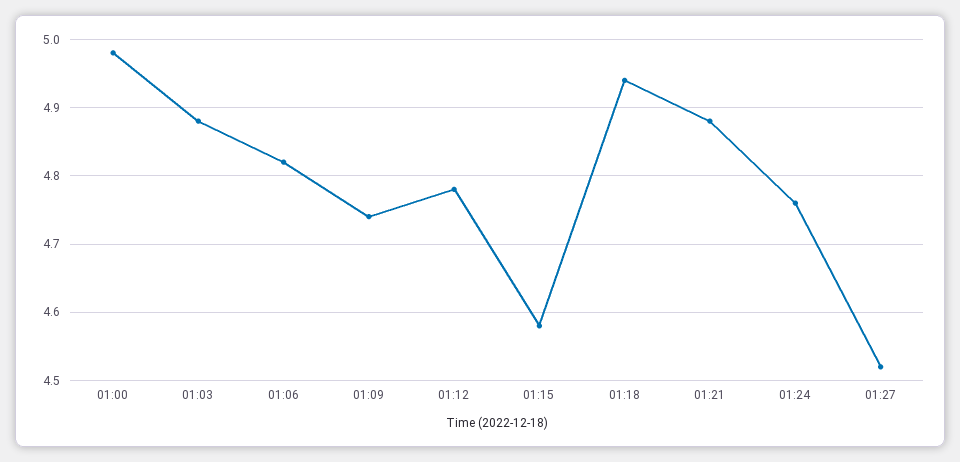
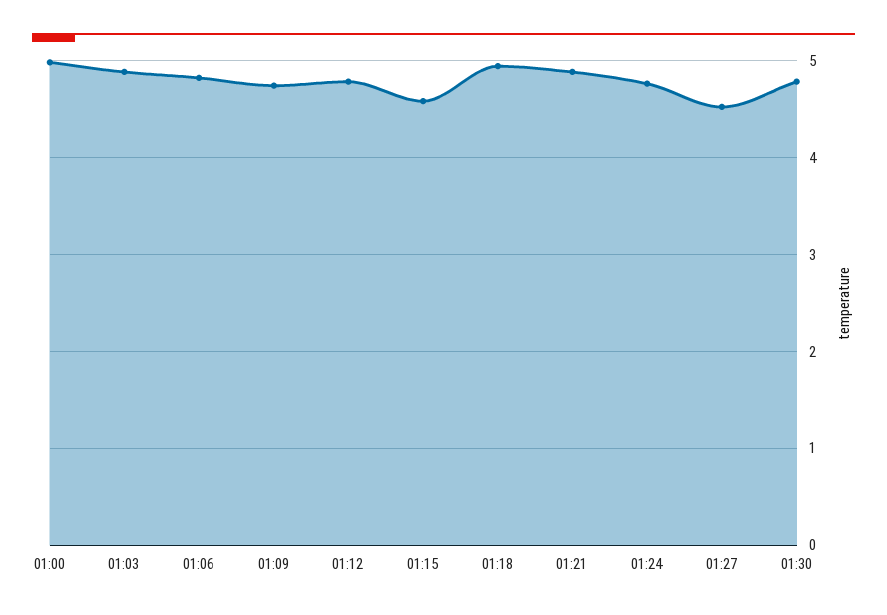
01:30: none -> 4.8

